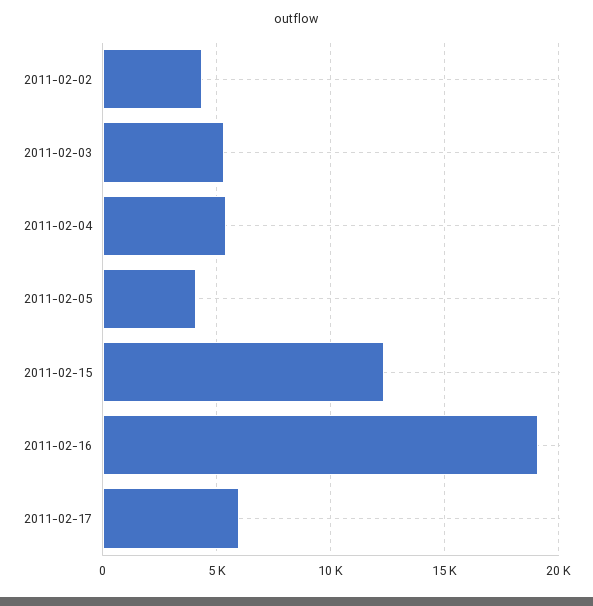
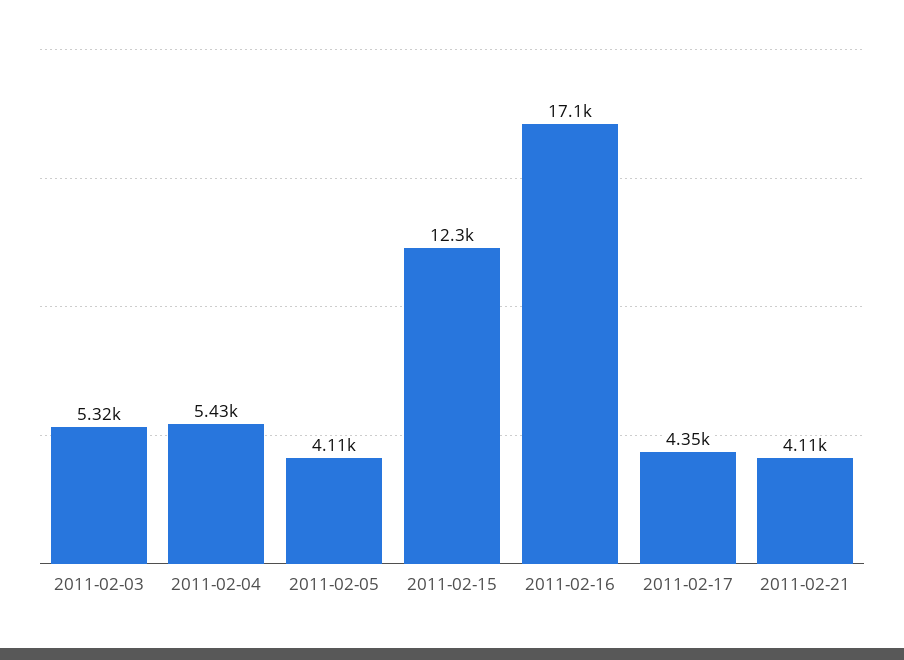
2011-02-02: 4500 -> none
2011-02-16: 19000 -> 17100
2011-02-17: 6000 -> 4350
2011-02-21: none -> 4110

